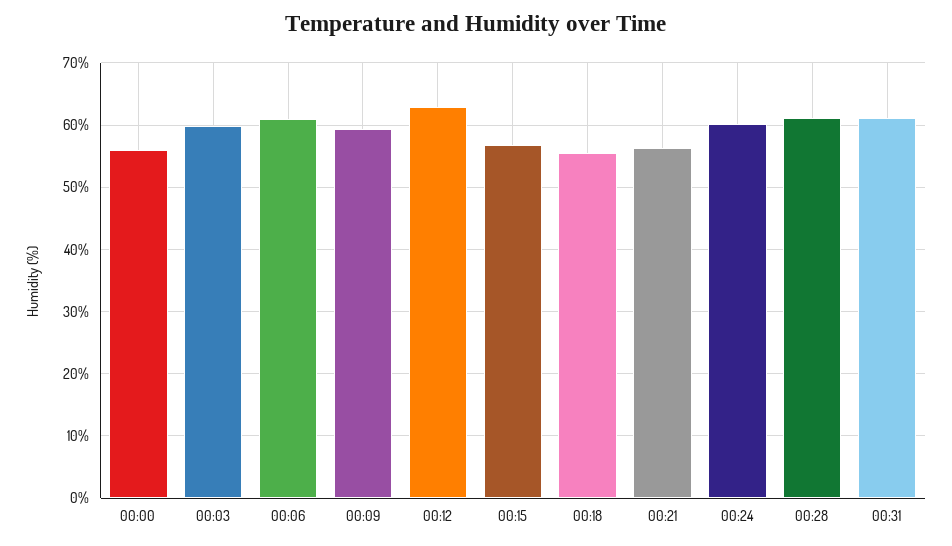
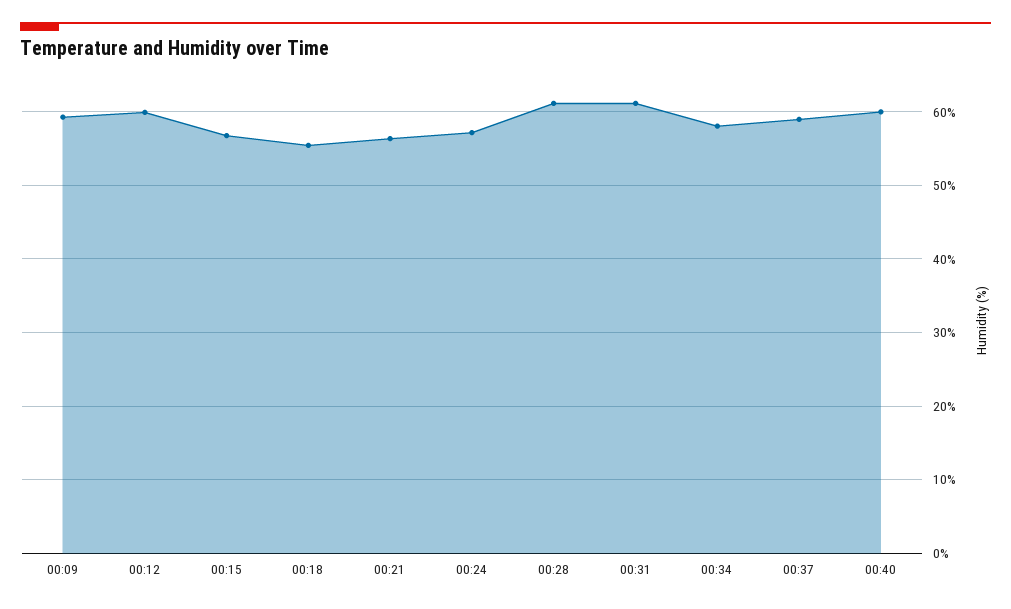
00:00: 56 -> none
00:03: 60 -> none
00:06: 61 -> none
00:12: 63 -> 60
00:24: 60 -> 57
00:34: none -> 58
00:37: none -> 59
00:40: none -> 60

